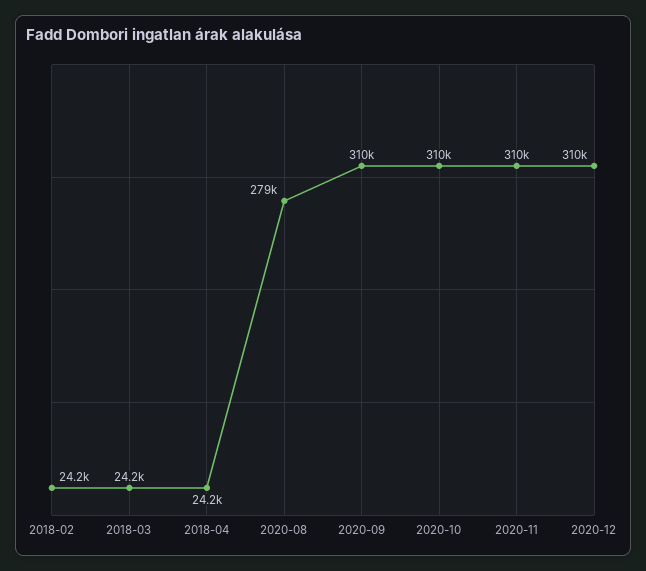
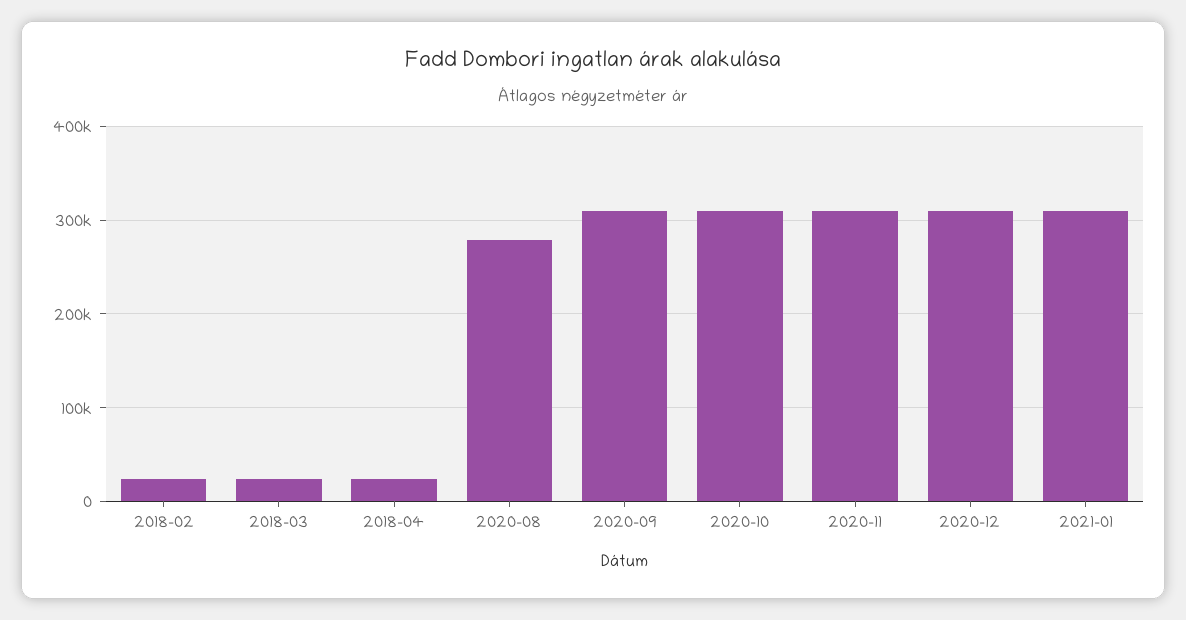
2021-01: none -> 310000

